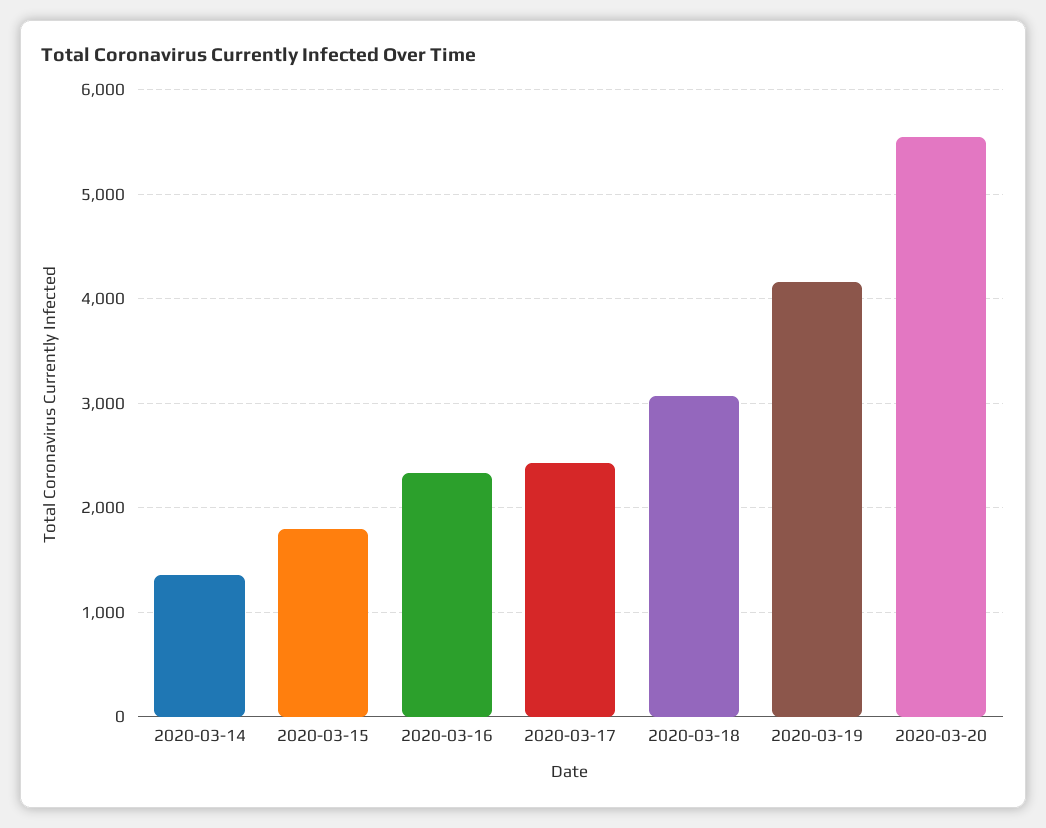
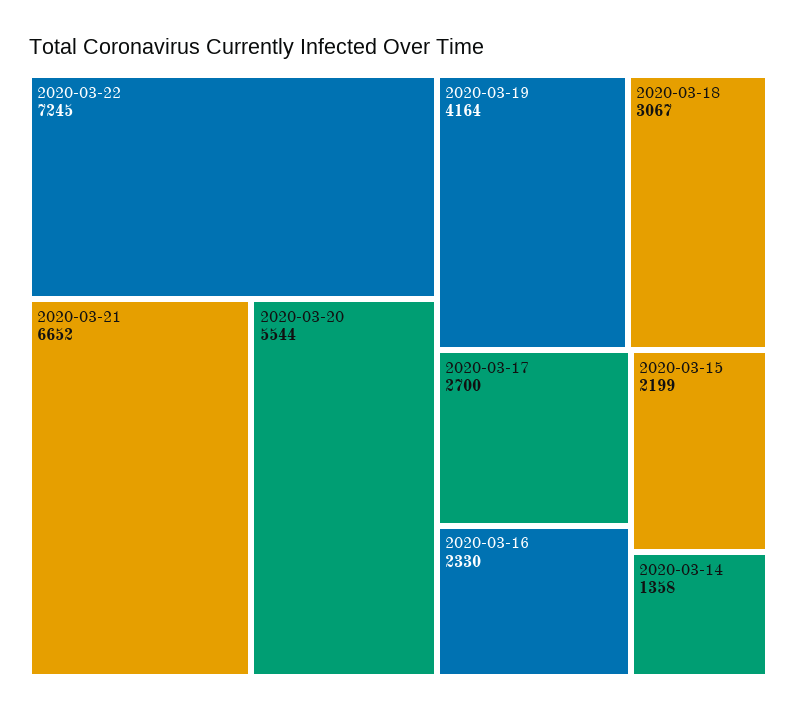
2020-03-15: 1800 -> 2199
2020-03-17: 2400 -> 2700
2020-03-22: none -> 7245
2020-03-21: none -> 6652

